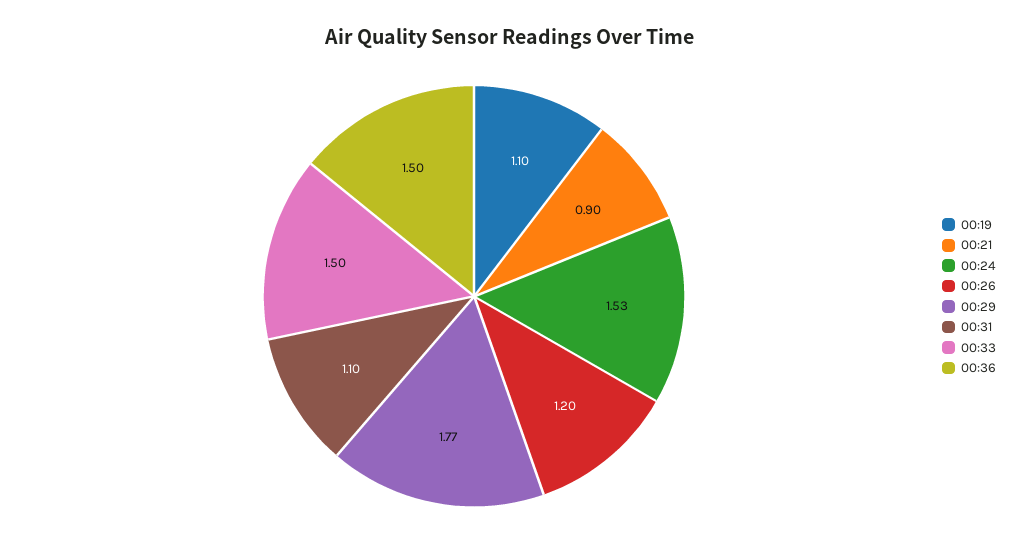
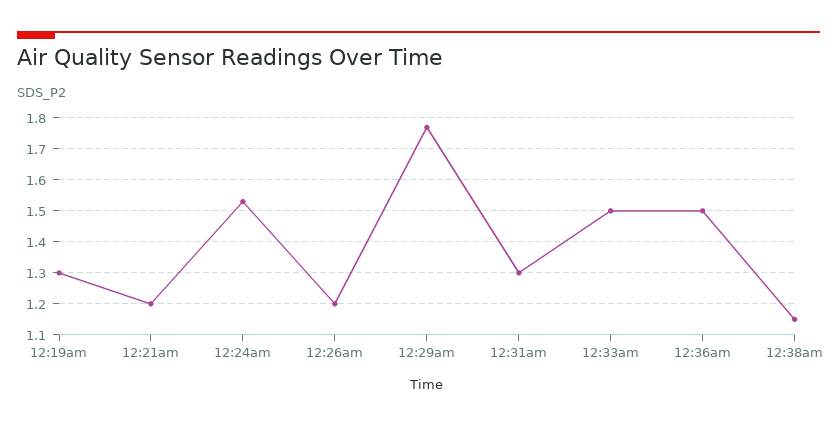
00:19: 1.1 -> 1.3
00:21: 0.9 -> 1.2
00:31: 1.1 -> 1.3
12:38am: none -> 1.15

